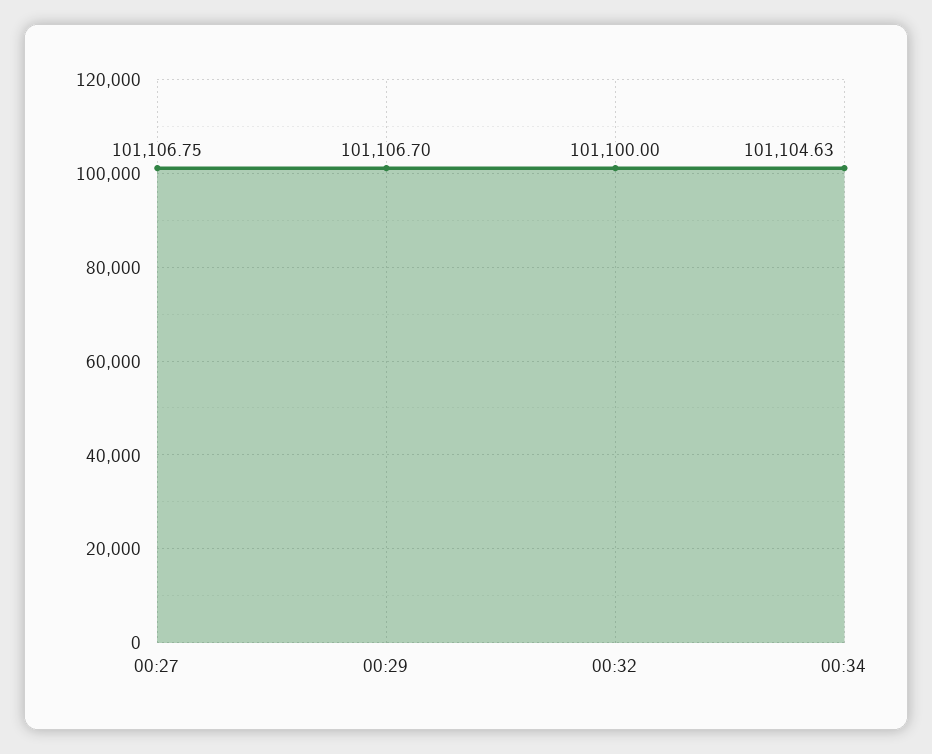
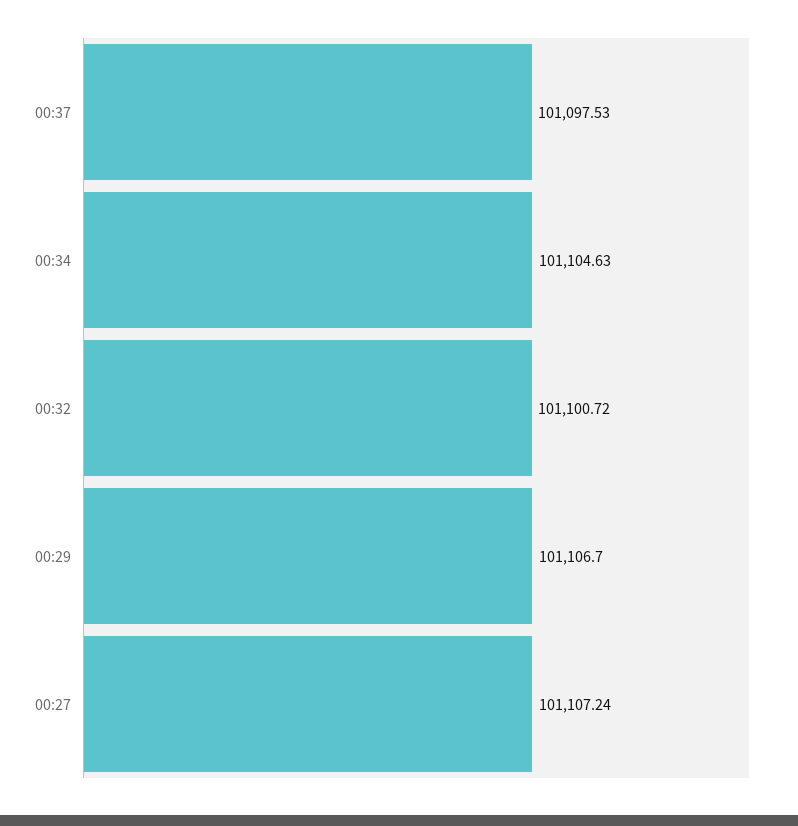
00:27: 101106.75 -> 101107.24
00:32: 101100 -> 101100.72
00:37: none -> 101097.53

